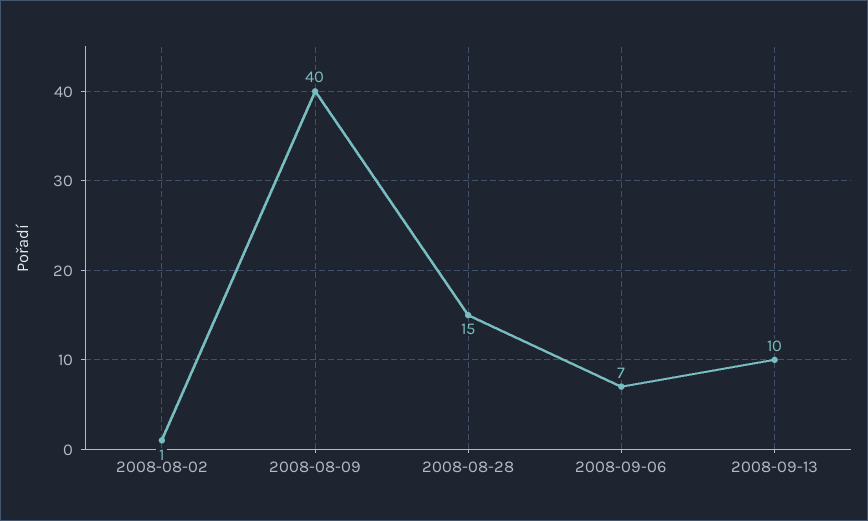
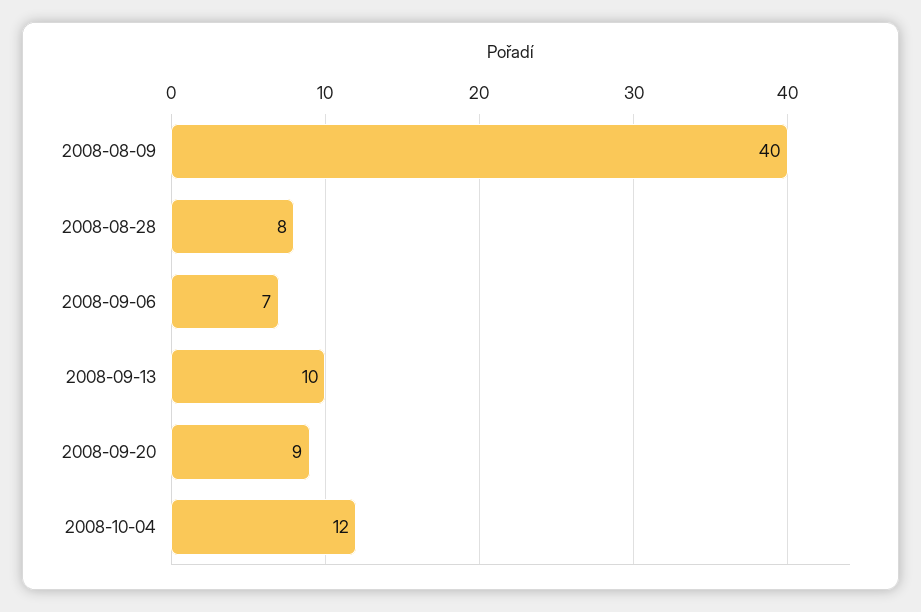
2008-08-02: 1 -> none
2008-08-28: 15 -> 8
2008-09-20: none -> 9
2008-10-04: none -> 12

